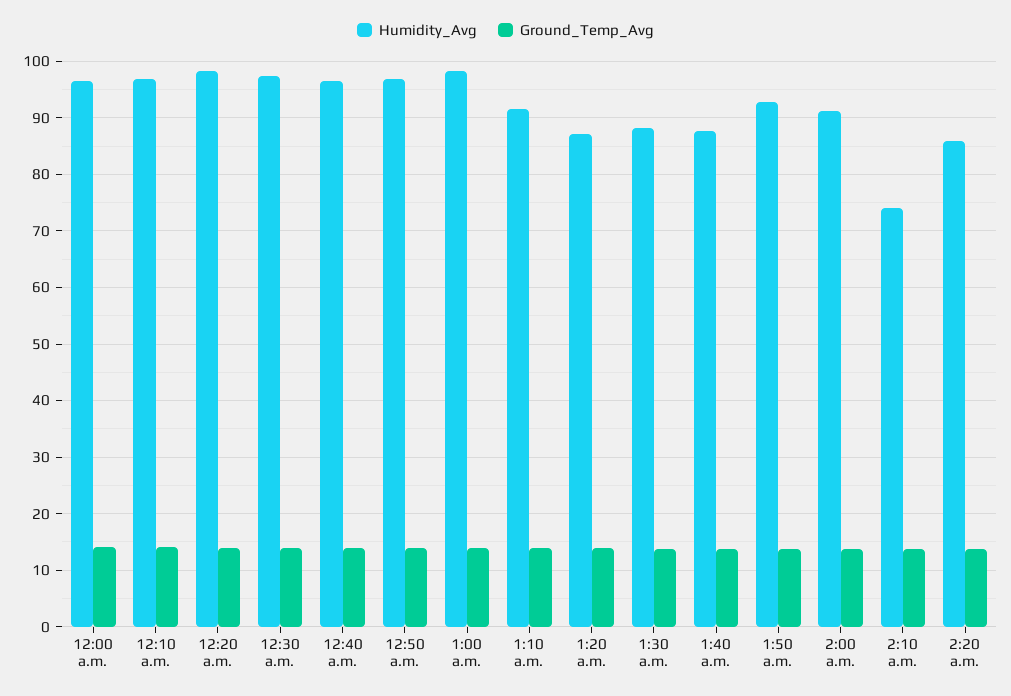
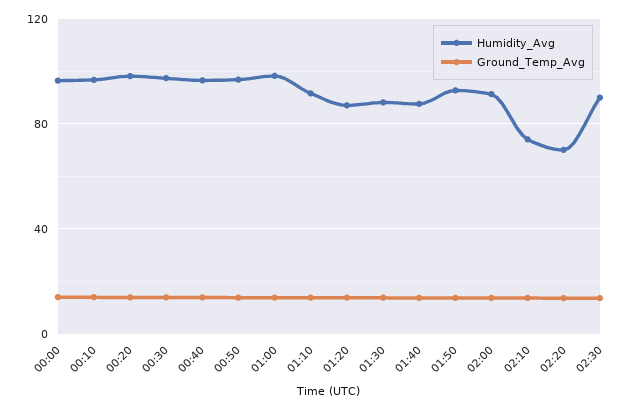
Humidity_Avg, 2:20 a.m.: 86 -> 70
Humidity_Avg, 02:30: none -> 90
Ground_Temp_Avg, 02:30: none -> 15

